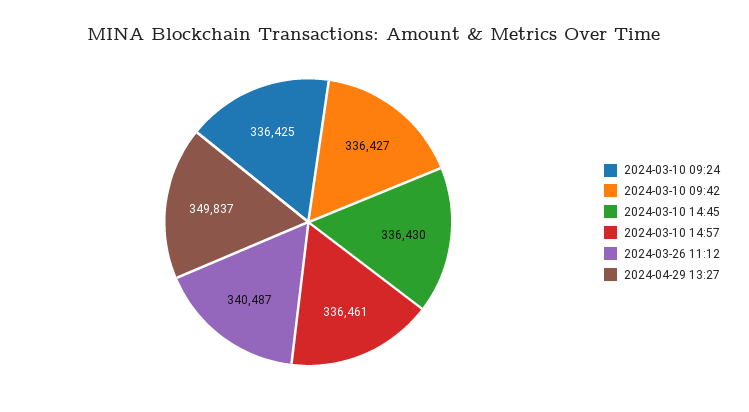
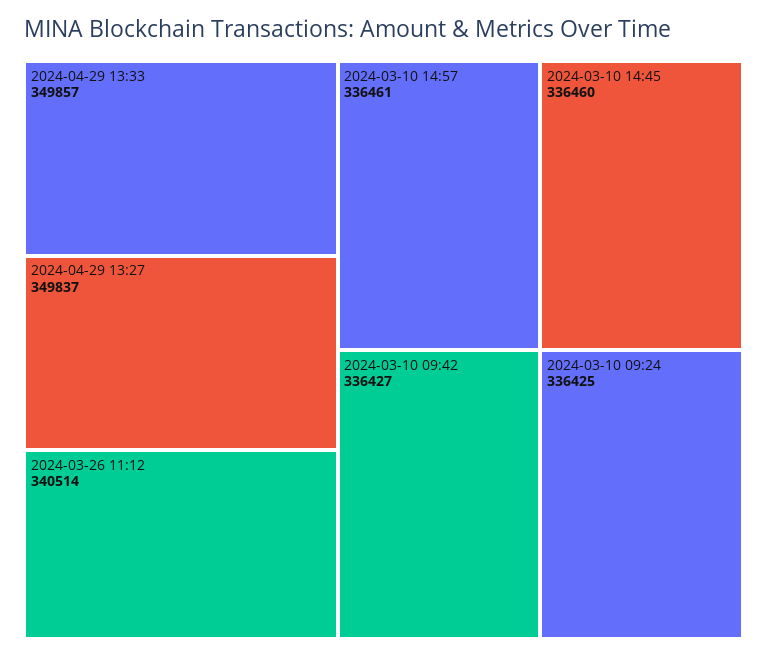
2024-03-10 14:45: 336430 -> 336460
2024-03-26 11:12: 340487 -> 340514
2024-04-29 13:33: none -> 349857

